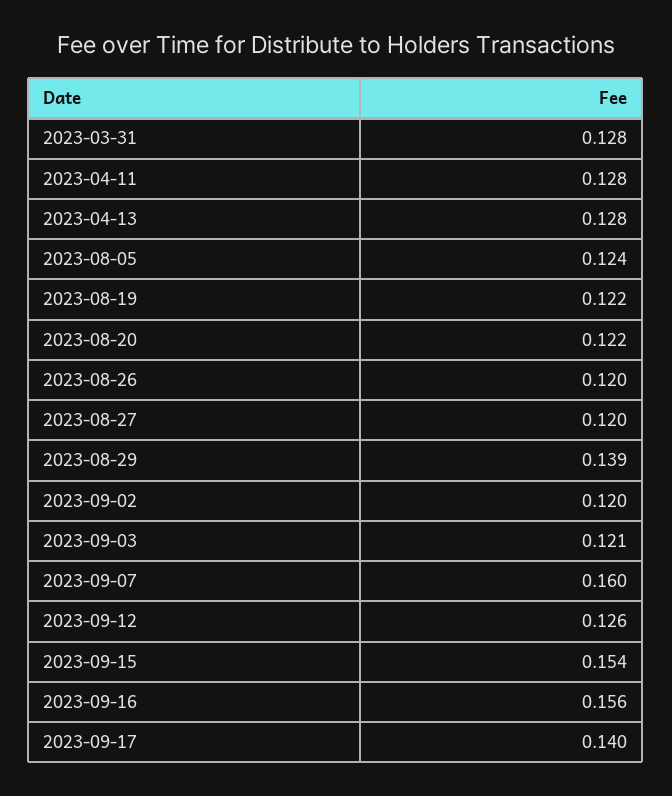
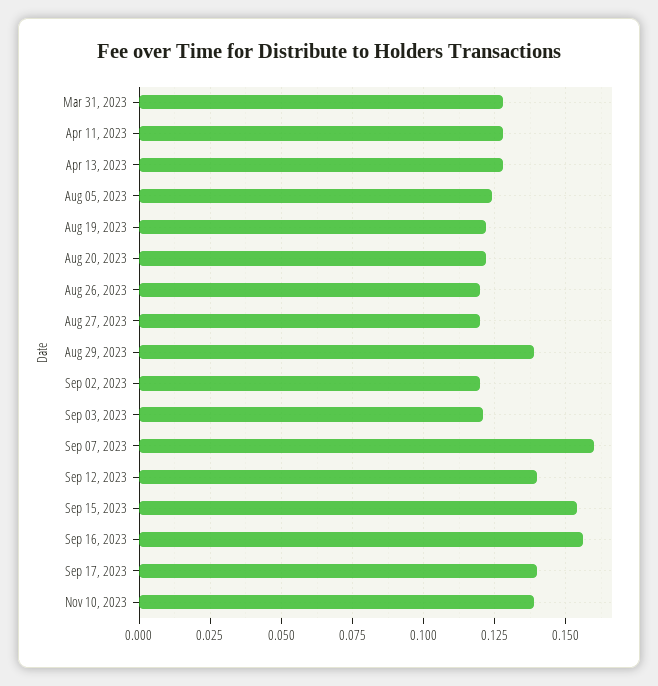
2023-09-12: 0.126 -> 0.14
Nov 10, 2023: none -> 0.14

